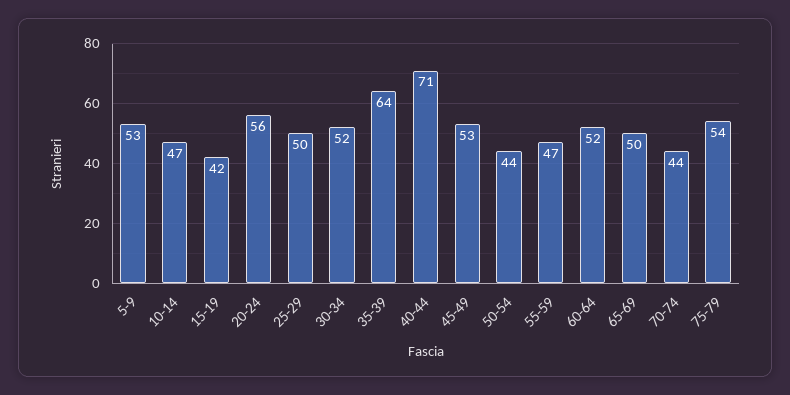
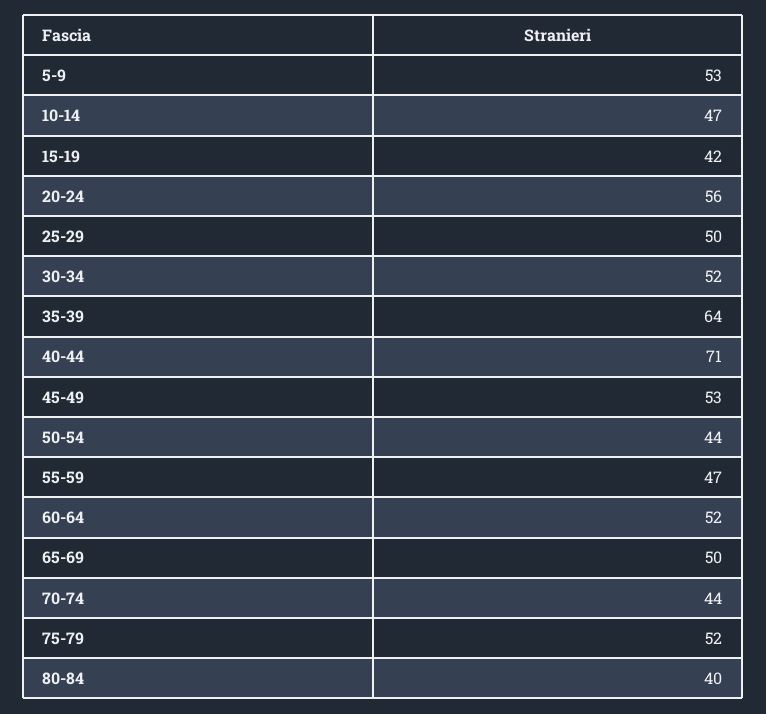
75-79: 54 -> 52
80-84: none -> 40

